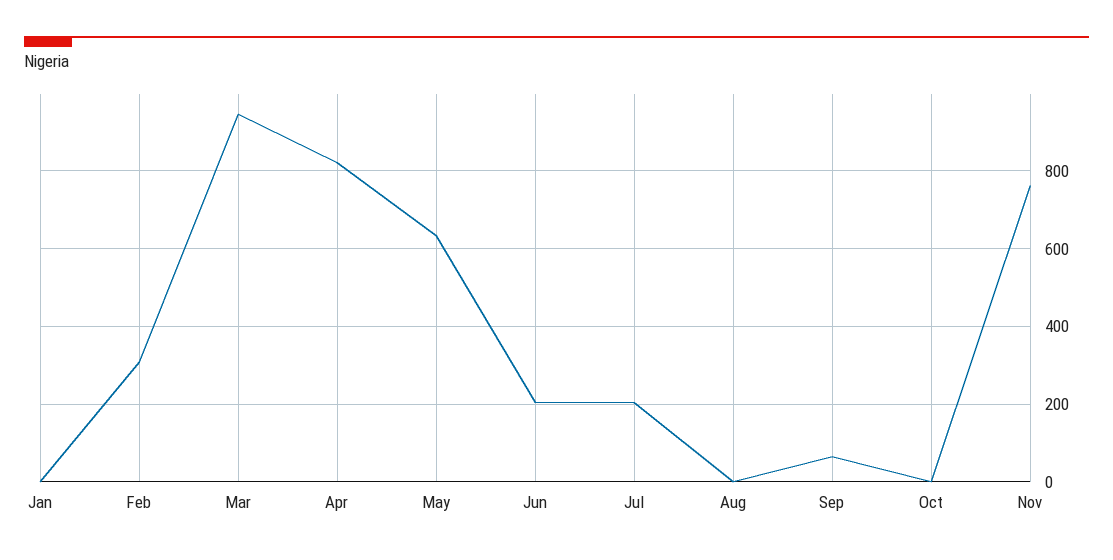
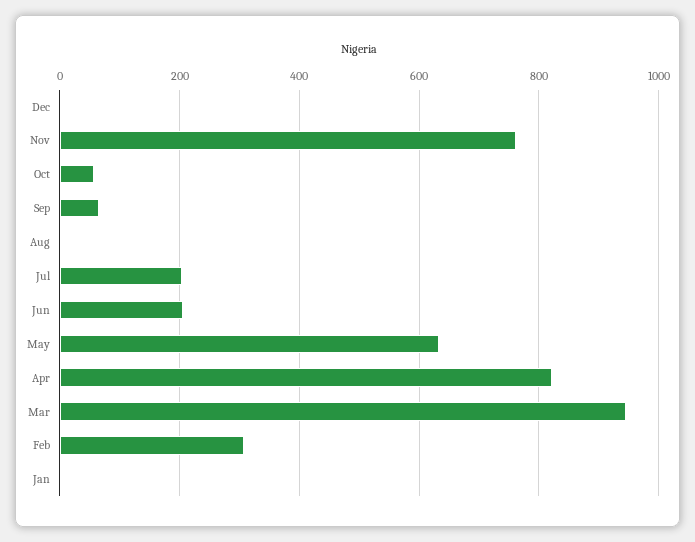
Oct: 0 -> 60
Dec: none -> 0

